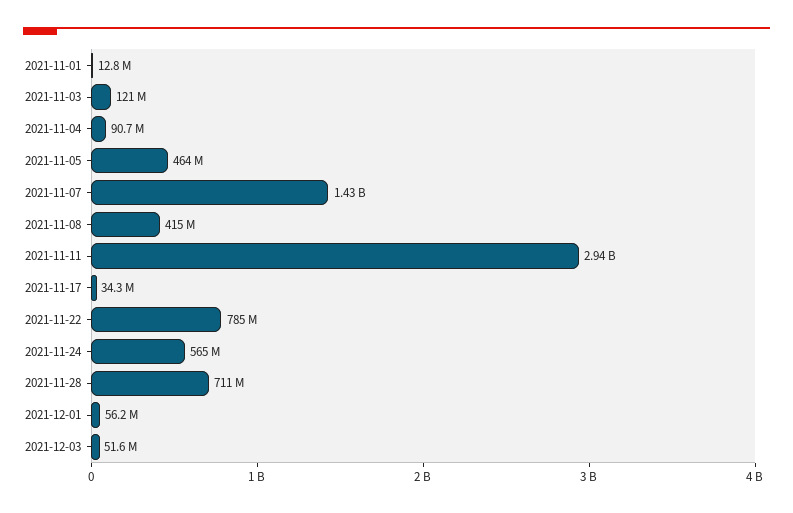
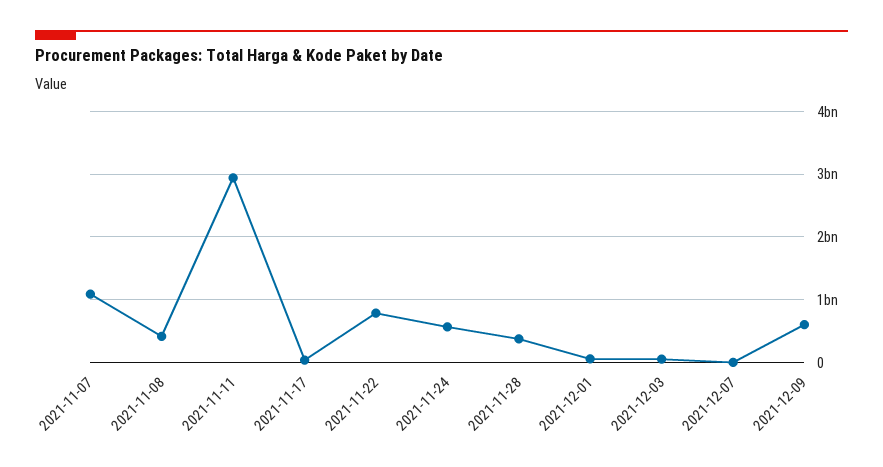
2021-11-01: 12800000 -> none
2021-11-03: 121000000 -> none
2021-11-04: 90700000 -> none
2021-11-05: 464000000 -> none
2021-11-07: 1430000000 -> 1100000000
2021-11-28: 711000000 -> 400000000
2021-12-07: none -> 0
2021-12-09: none -> 600000000

